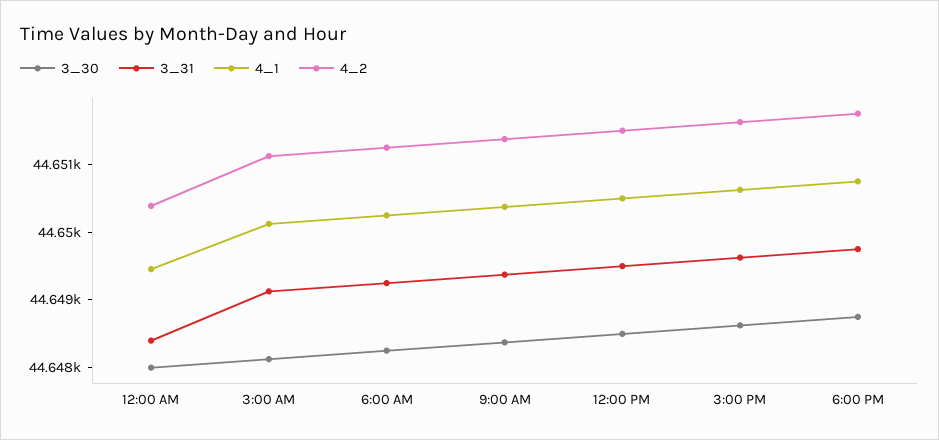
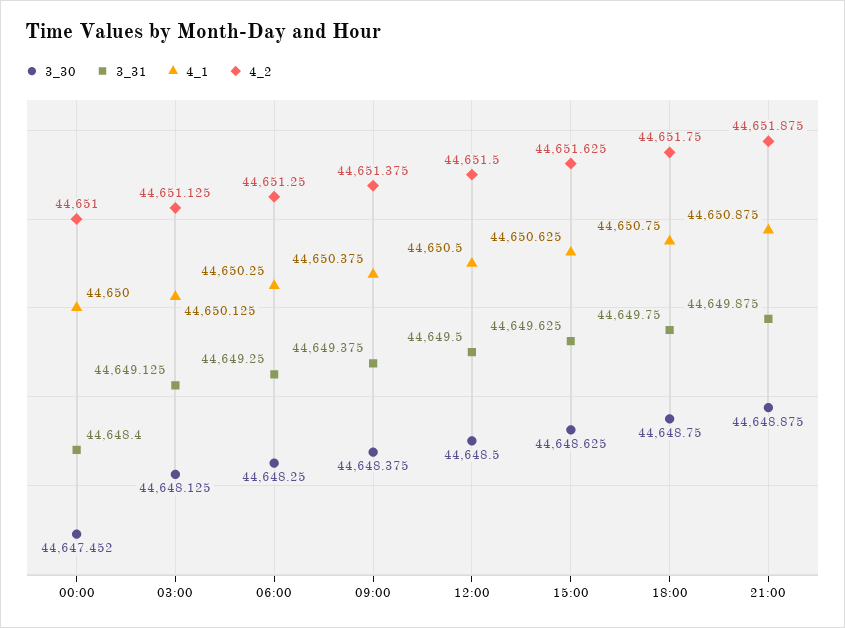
3_30, 12:00 AM: 44648 -> 44647.452
4_1, 12:00 AM: 44649.4 -> 44650
4_2, 12:00 AM: 44650.4 -> 44651
3_30, 21:00: none -> 44648.875
3_31, 21:00: none -> 44649.875
4_1, 21:00: none -> 44650.875
4_2, 21:00: none -> 44651.875

